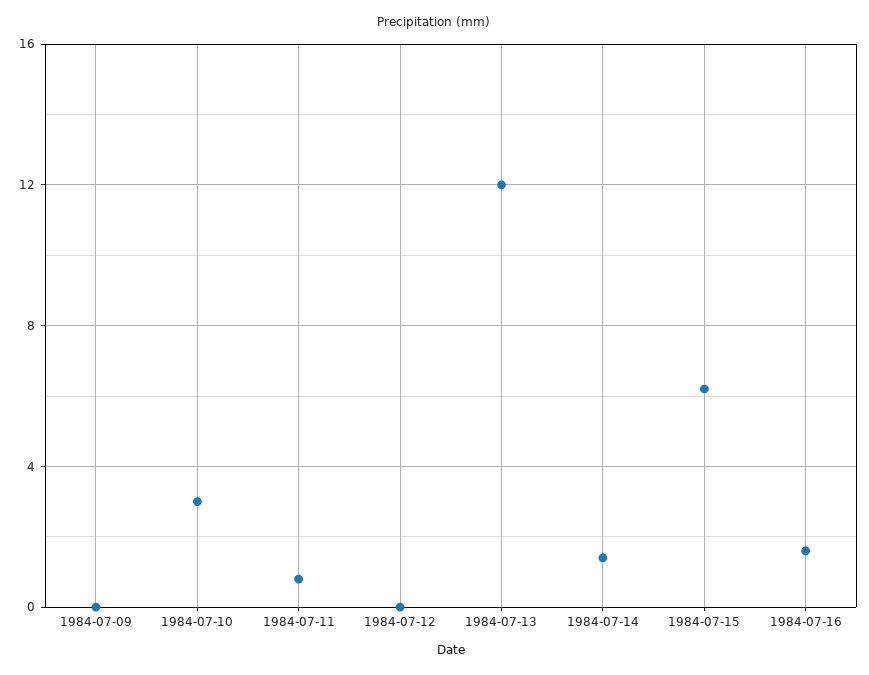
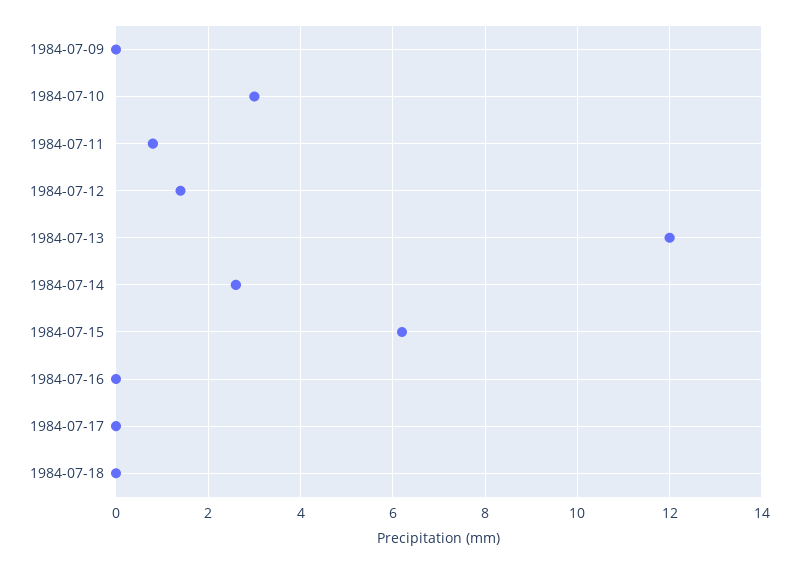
1984-07-12: 0 -> 1.5
1984-07-14: 1.5 -> 2.5
1984-07-16: 1.5 -> 0
1984-07-17: none -> 0
1984-07-18: none -> 0

